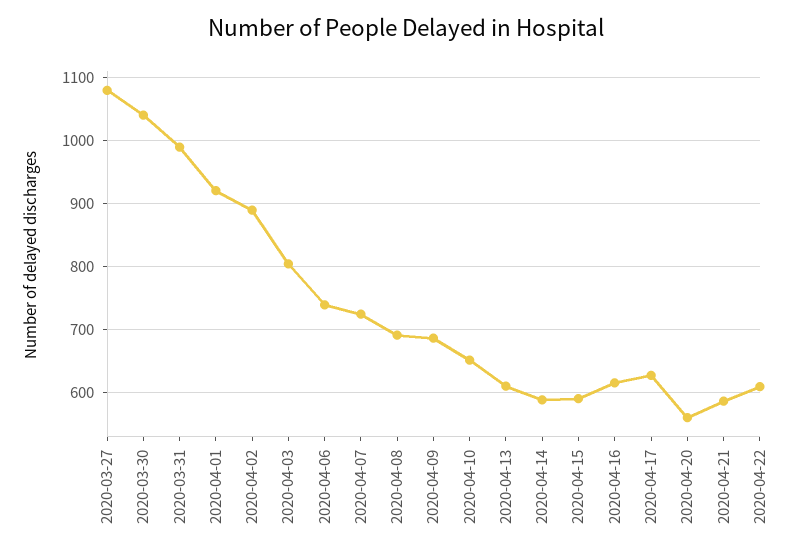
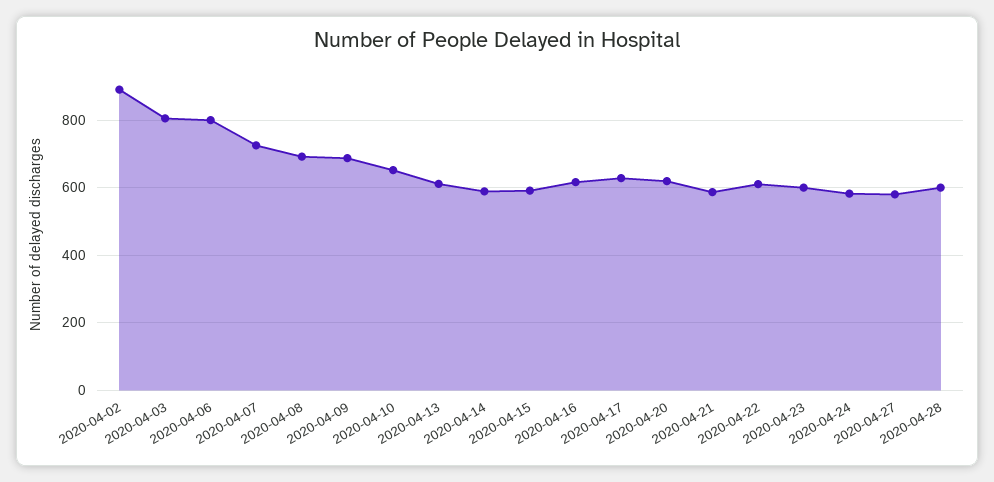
2020-03-27: 1080 -> none
2020-03-30: 1040 -> none
2020-03-31: 990 -> none
2020-04-01: 920 -> none
2020-04-06: 740 -> 800
2020-04-20: 560 -> 620
2020-04-23: none -> 600
2020-04-24: none -> 580
2020-04-27: none -> 580
2020-04-28: none -> 600

